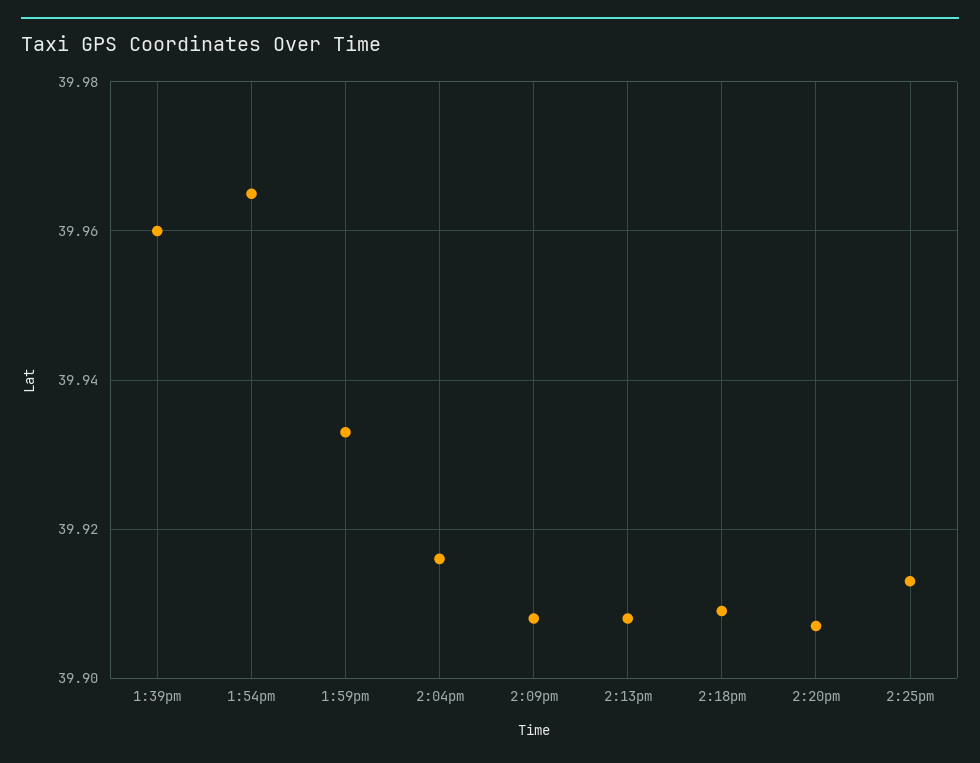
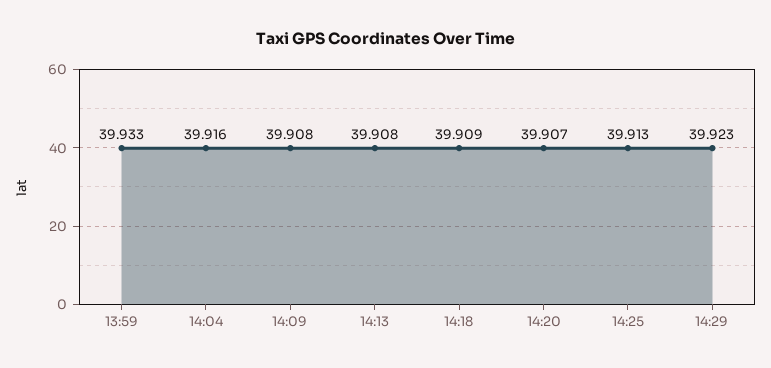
1:39pm: 39.96 -> none
1:54pm: 39.965 -> none
14:29: none -> 39.923

